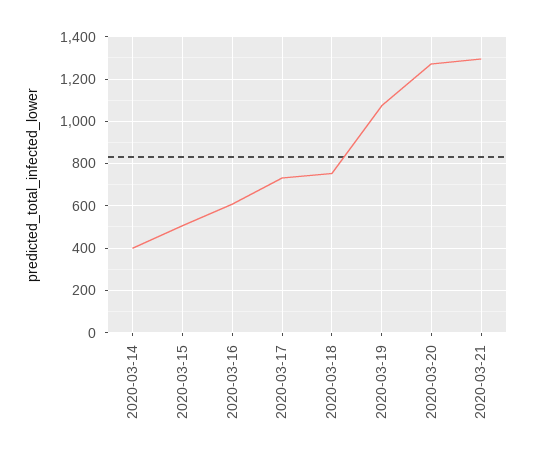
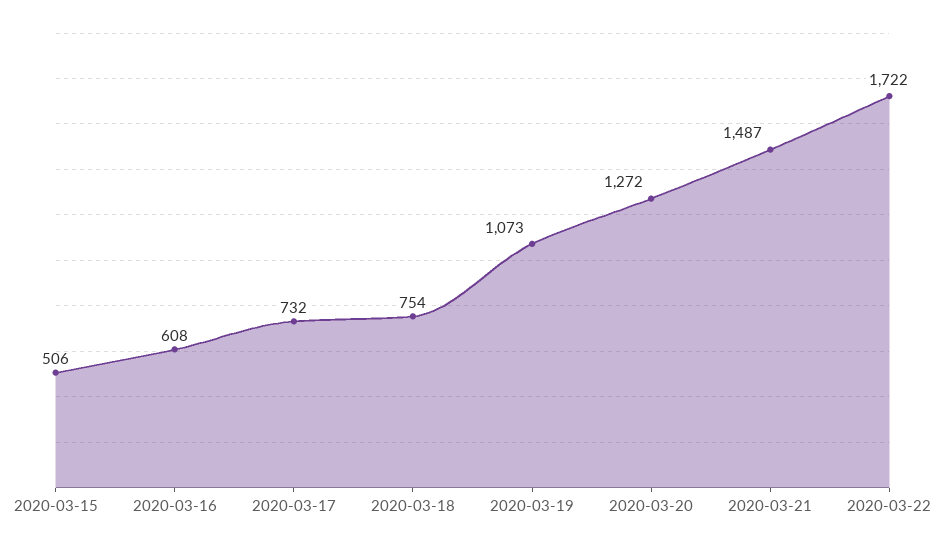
2020-03-14: 400 -> none
2020-03-21: 1300 -> 1487
2020-03-22: none -> 1722

